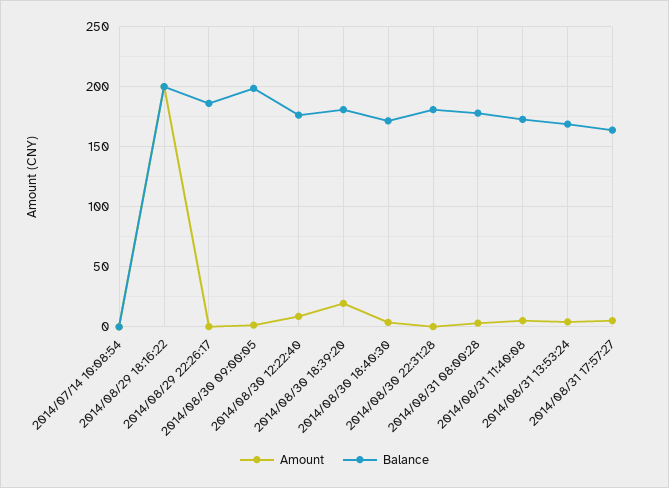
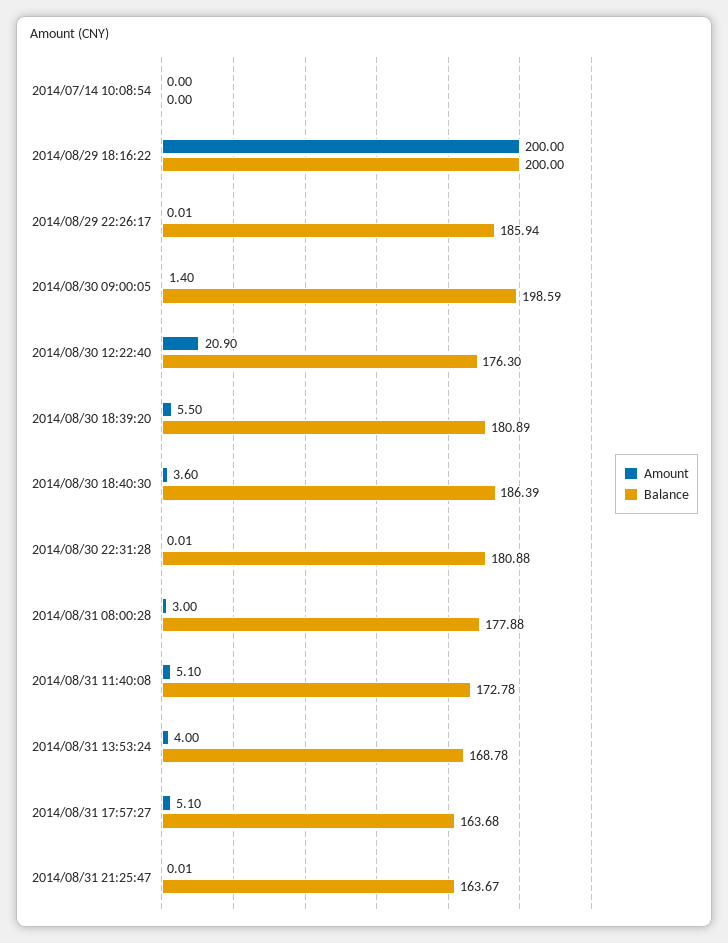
Amount, 2014/08/30 12:22:40: 10 -> 20.9
Amount, 2014/08/30 18:39:20: 20 -> 5.5
Balance, 2014/08/30 18:40:30: 170 -> 186.39
Amount, 2014/08/31 21:25:47: none -> 0.01
Balance, 2014/08/31 21:25:47: none -> 163.67

